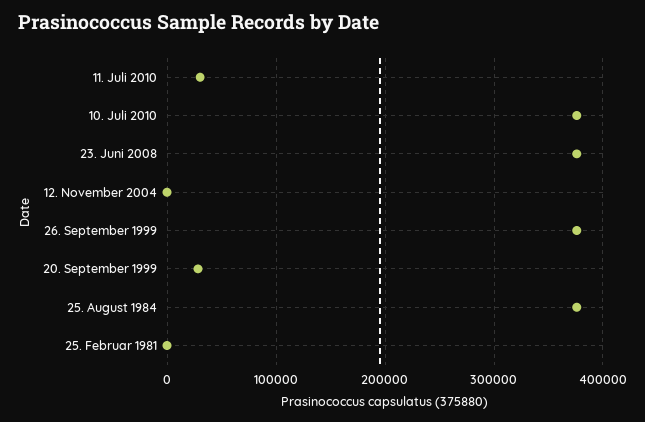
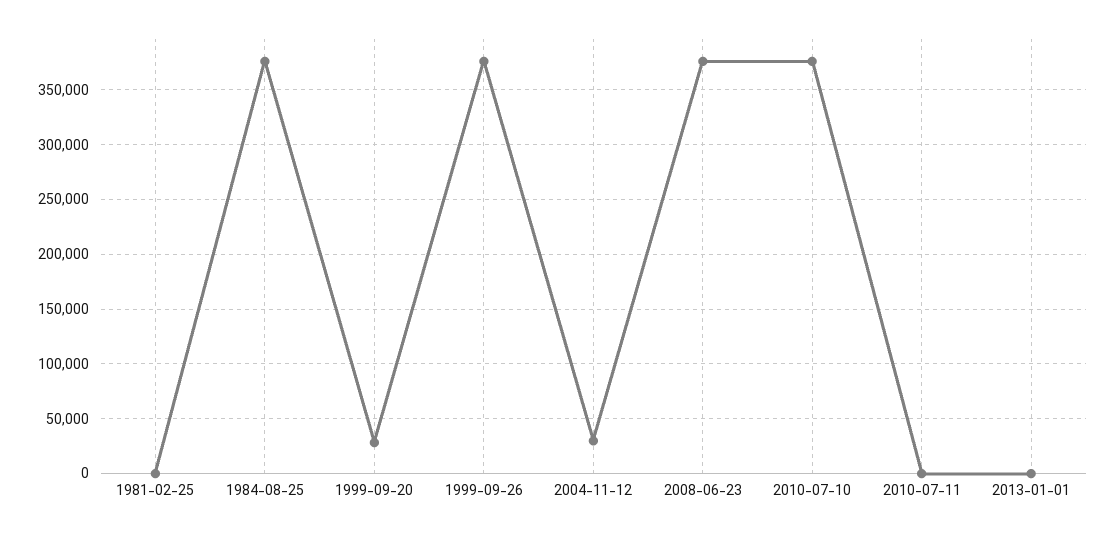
11. Juli 2010: 30000 -> 0
12. November 2004: 0 -> 30000
2013-01-01: none -> 0

